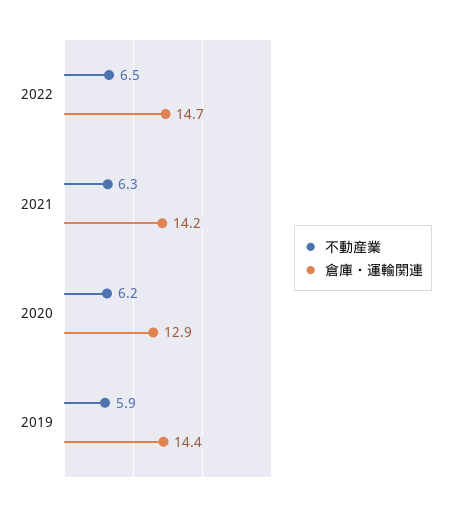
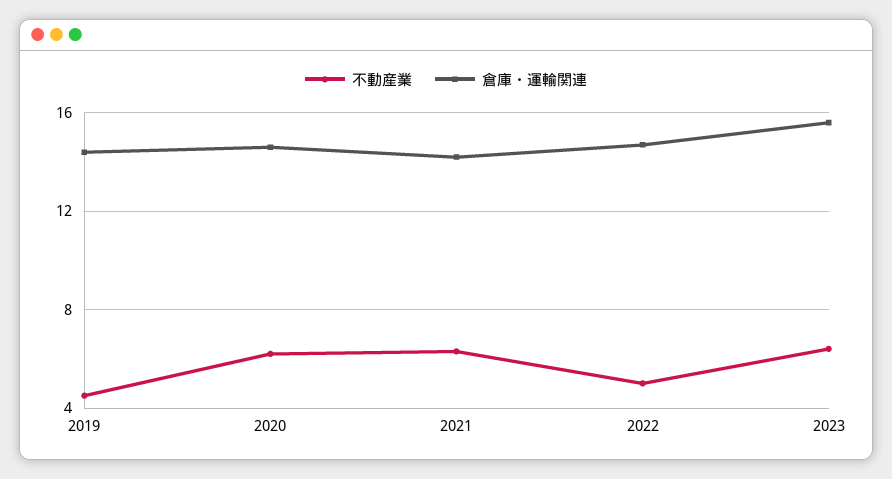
不動産業, 2022: 6.5 -> 5
倉庫・運輸関連, 2020: 12.9 -> 14.5
不動産業, 2019: 5.9 -> 4.5
不動産業, 2023: none -> 6.5
倉庫・運輸関連, 2023: none -> 15.5

